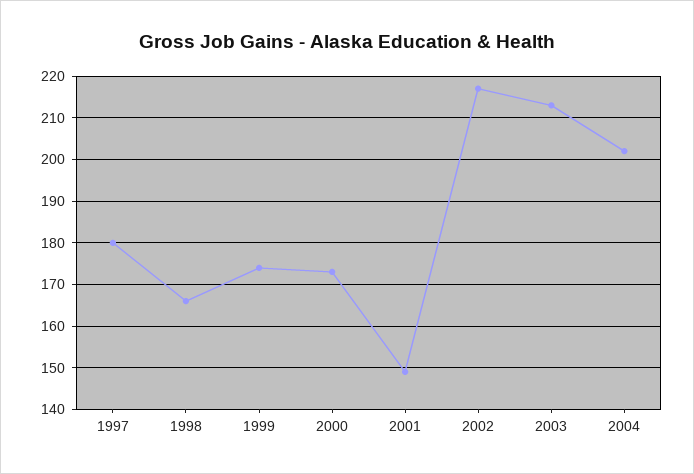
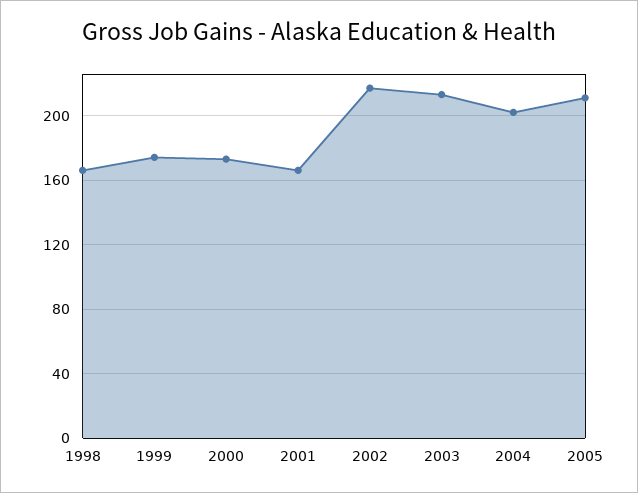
1997: 180 -> none
2001: 150 -> 165
2005: none -> 210

